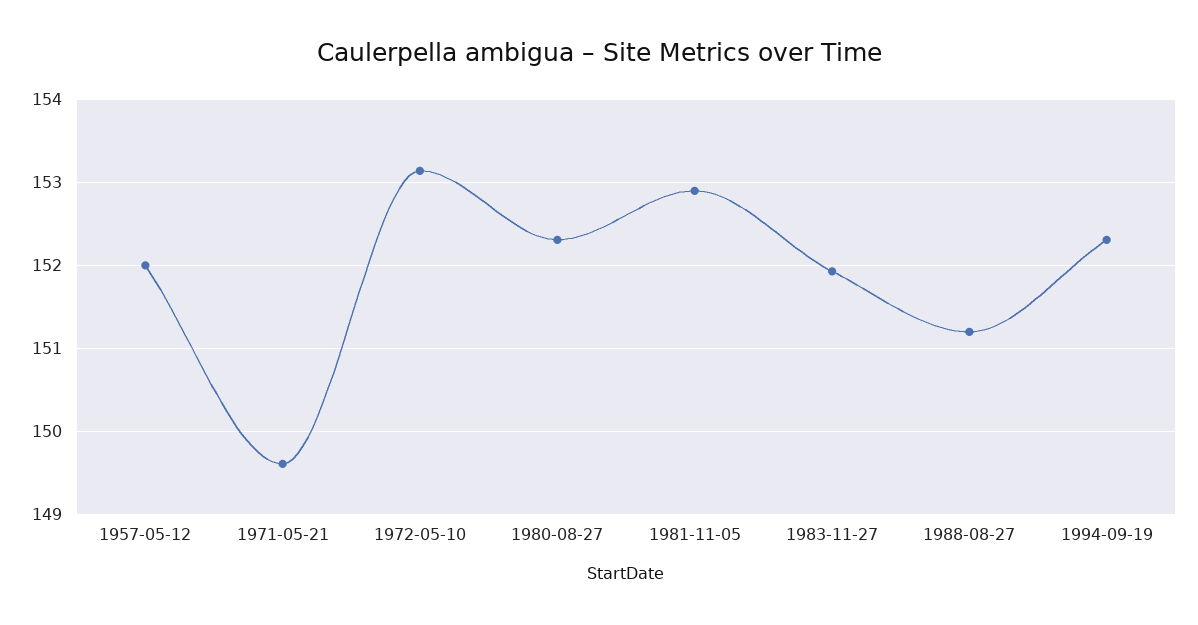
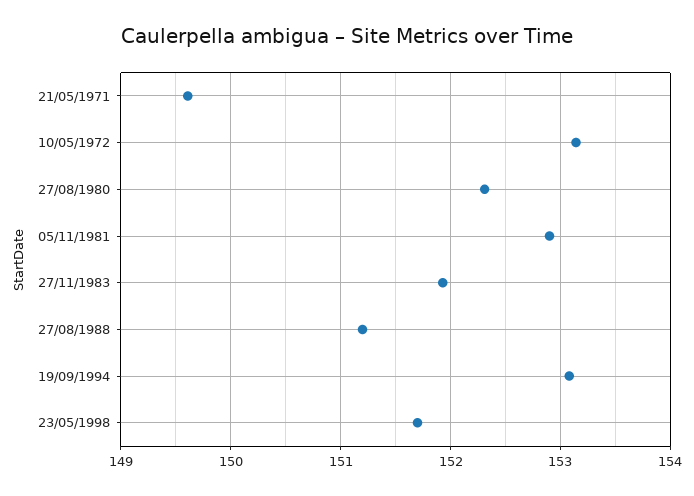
1957-05-12: 152 -> none
1994-09-19: 152.3 -> 153.1
23/05/1998: none -> 151.7

